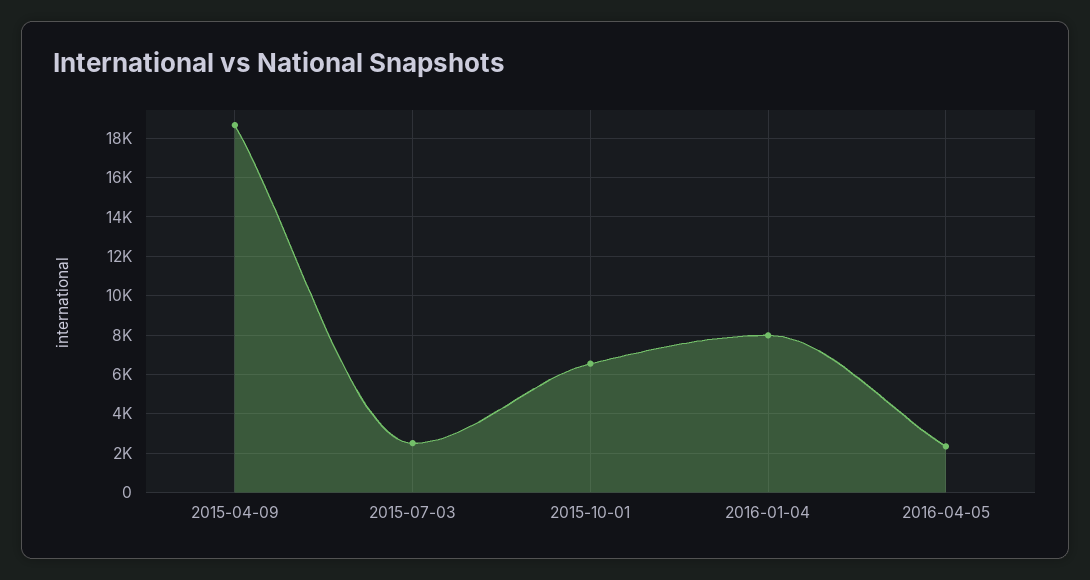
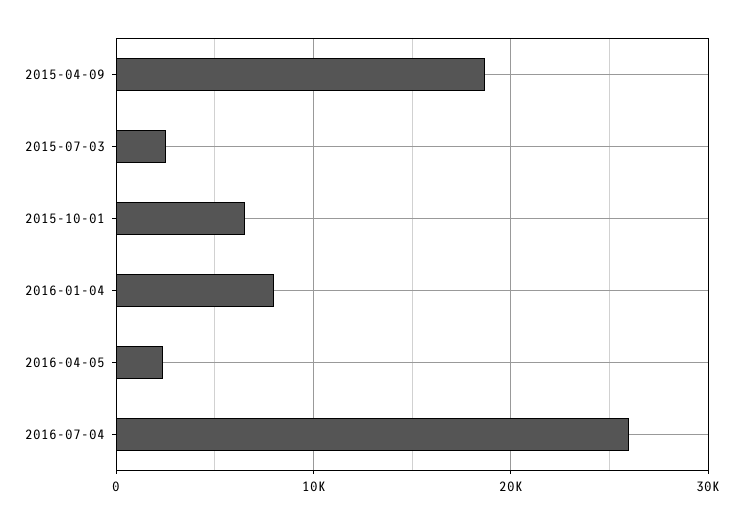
2016-07-04: none -> 26000

